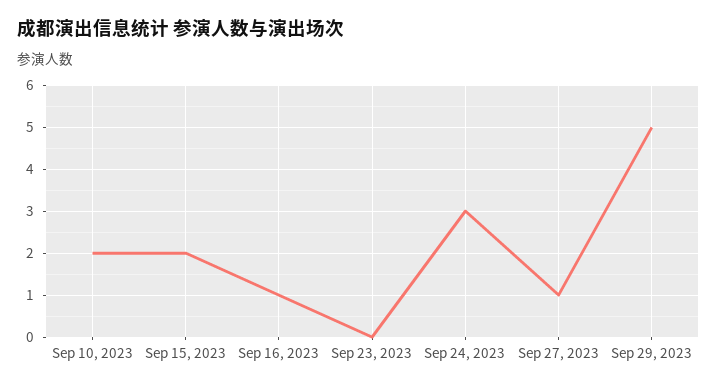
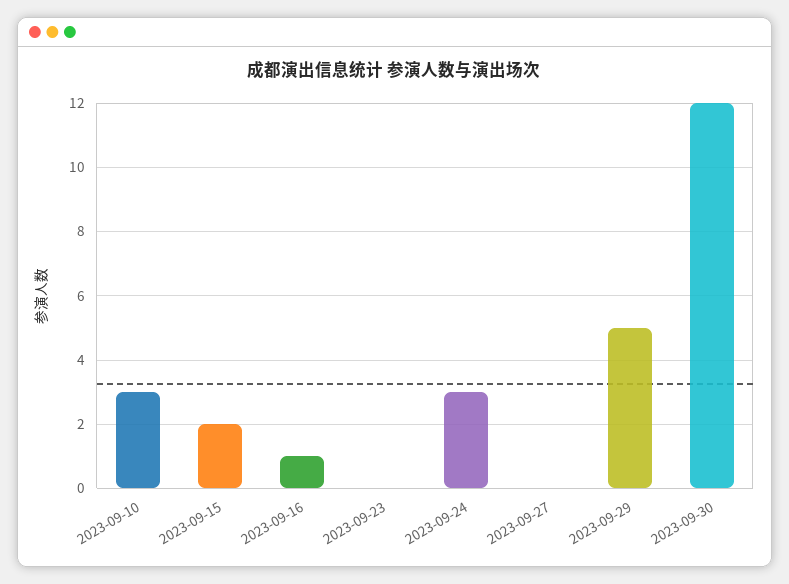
Sep 10, 2023: 2 -> 3
Sep 27, 2023: 1 -> 0
2023-09-30: none -> 12

